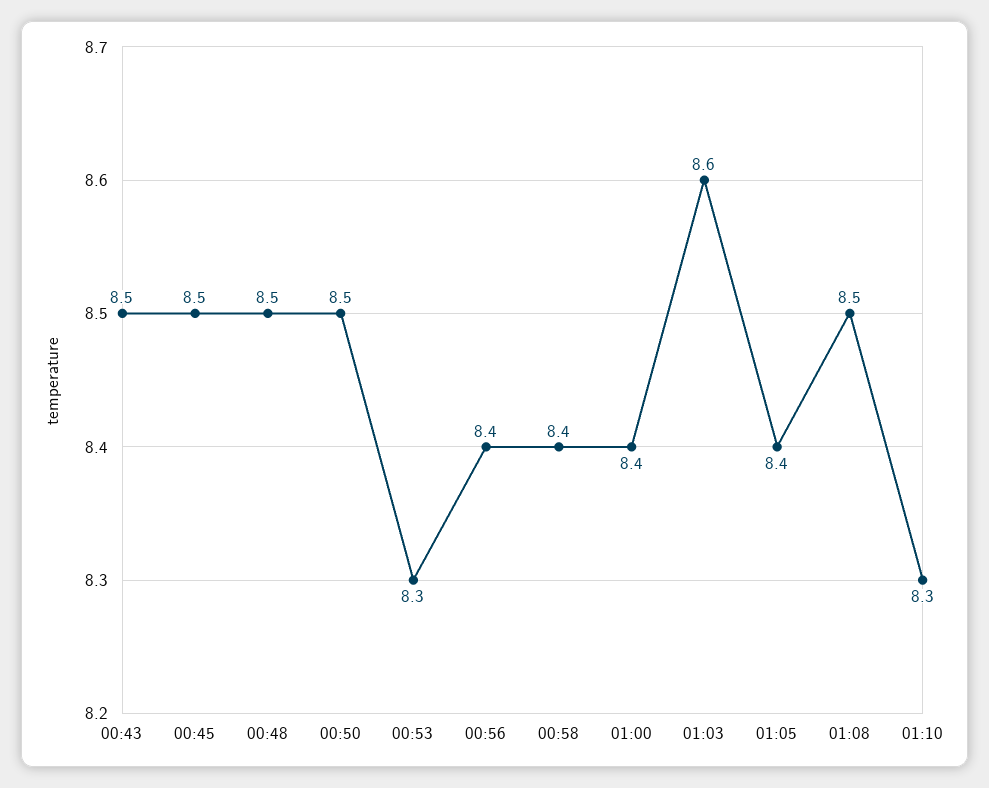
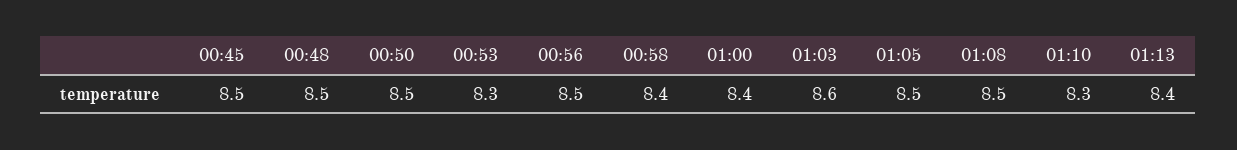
00:43: 8.5 -> none
00:56: 8.4 -> 8.5
01:05: 8.4 -> 8.5
01:13: none -> 8.4

